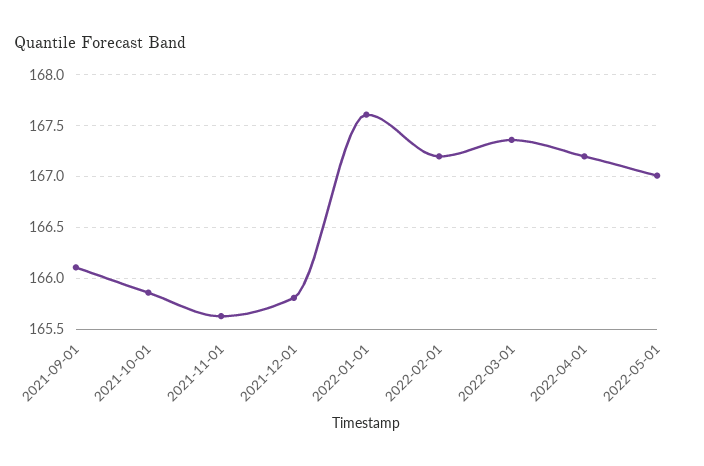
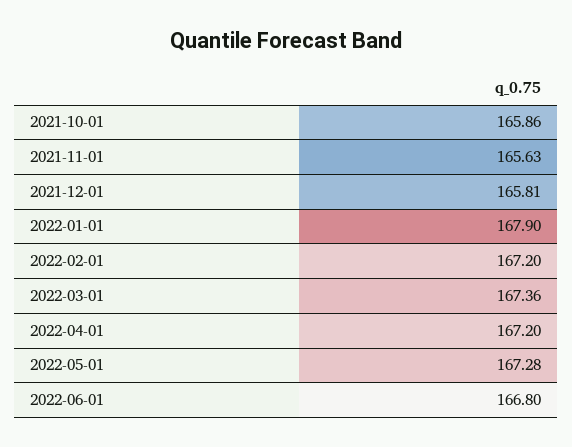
2021-09-01: 166.1 -> none
2022-01-01: 167.6 -> 167.9
2022-05-01: 167 -> 167.28
2022-06-01: none -> 166.8

